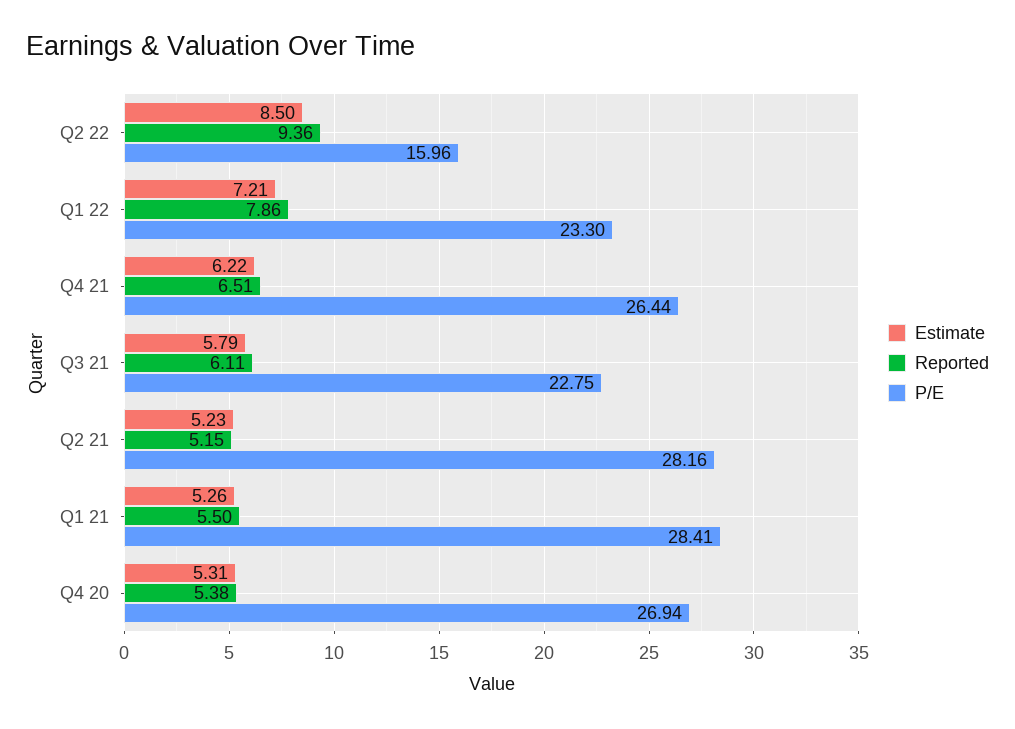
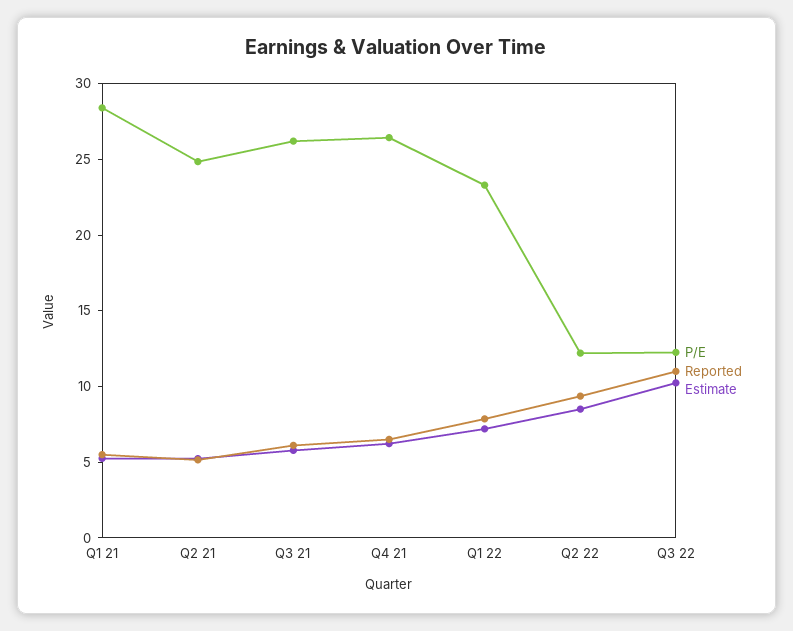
P/E, Q2 22: 15.96 -> 12
P/E, Q3 21: 22.75 -> 26
P/E, Q2 21: 28.16 -> 25
Estimate, Q4 20: 5.31 -> none
Reported, Q4 20: 5.38 -> none
P/E, Q4 20: 26.94 -> none
P/E, Q3 22: none -> 12
Reported, Q3 22: none -> 11
Estimate, Q3 22: none -> 10

